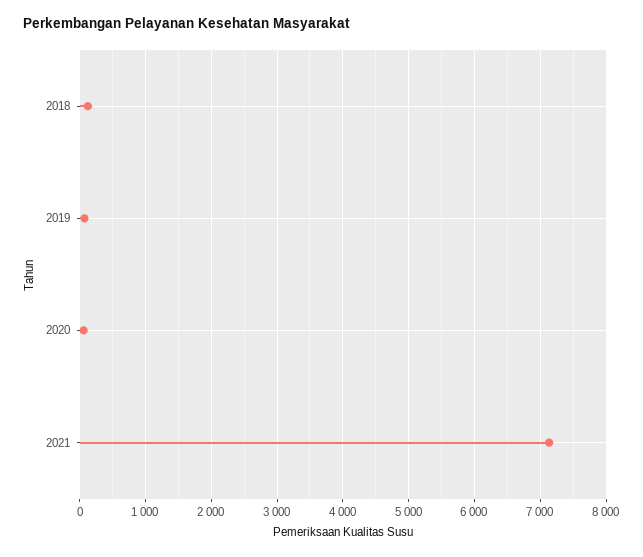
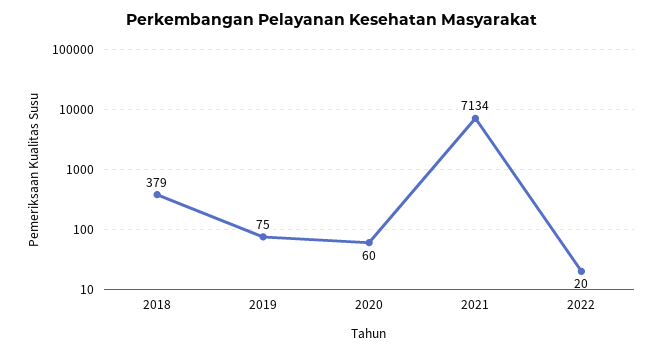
2018: 100 -> 379
2022: none -> 20

